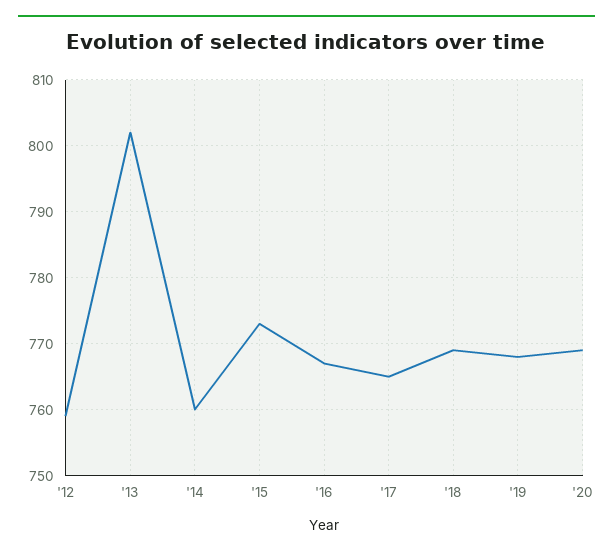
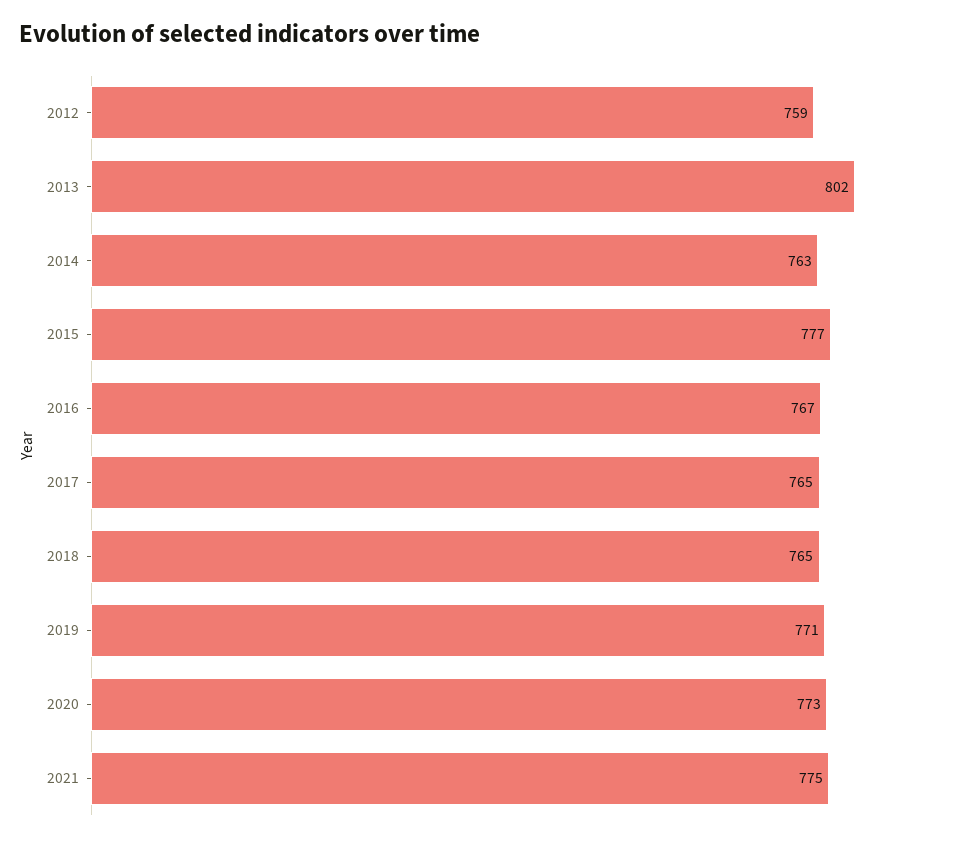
'14: 760 -> 763
'15: 773 -> 777
'18: 769 -> 765
'19: 768 -> 771
'20: 769 -> 773
2021: none -> 775

